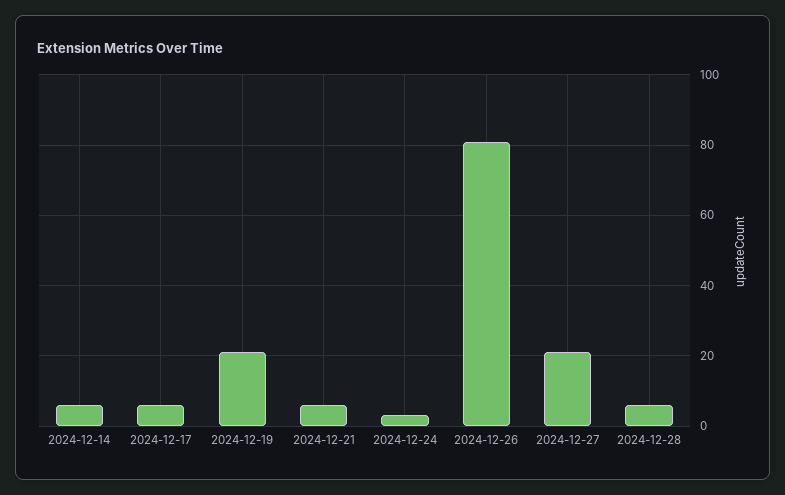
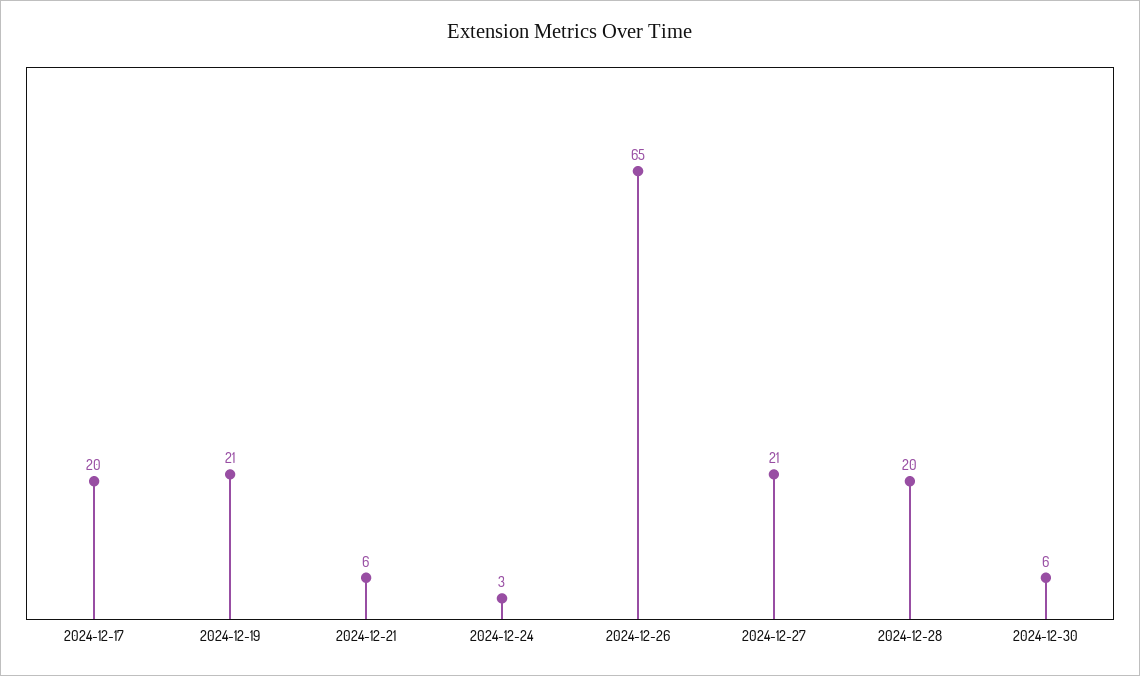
2024-12-14: 5 -> none
2024-12-17: 5 -> 20
2024-12-26: 80 -> 65
2024-12-28: 5 -> 20
2024-12-30: none -> 6

